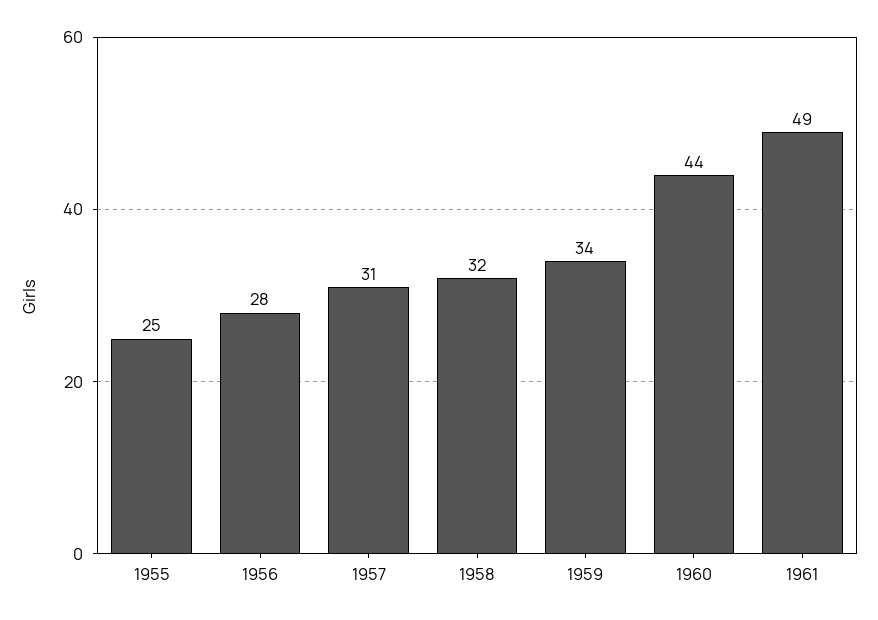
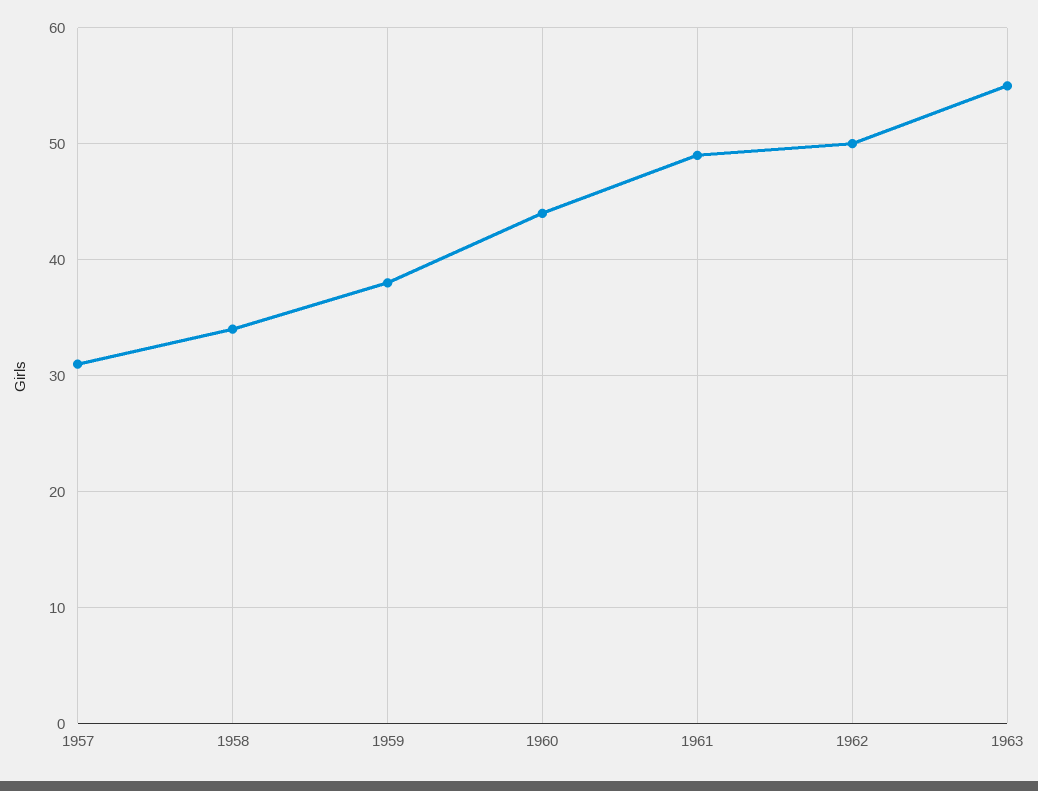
1955: 25 -> none
1956: 28 -> none
1958: 32 -> 34
1959: 34 -> 38
1962: none -> 50
1963: none -> 55

